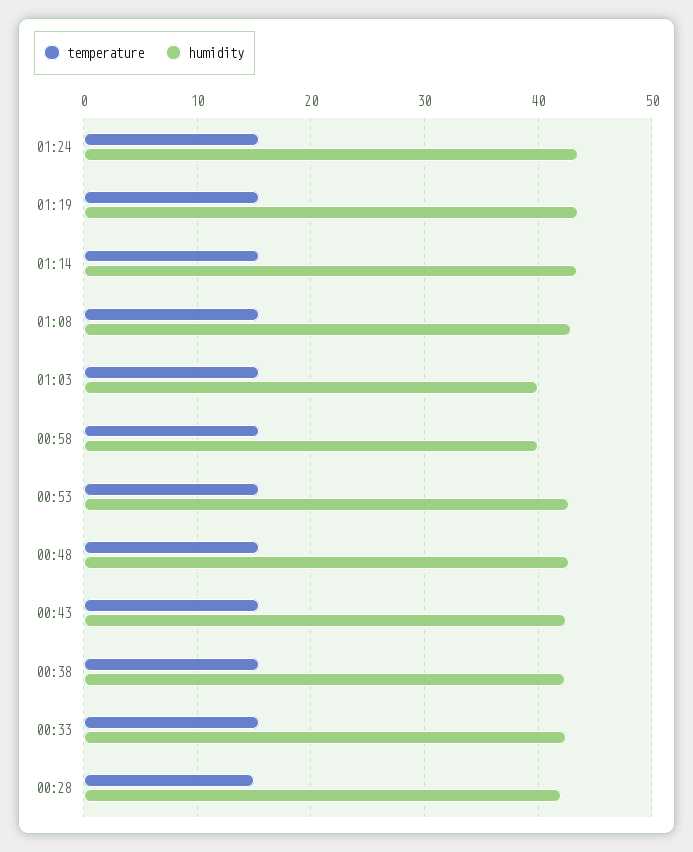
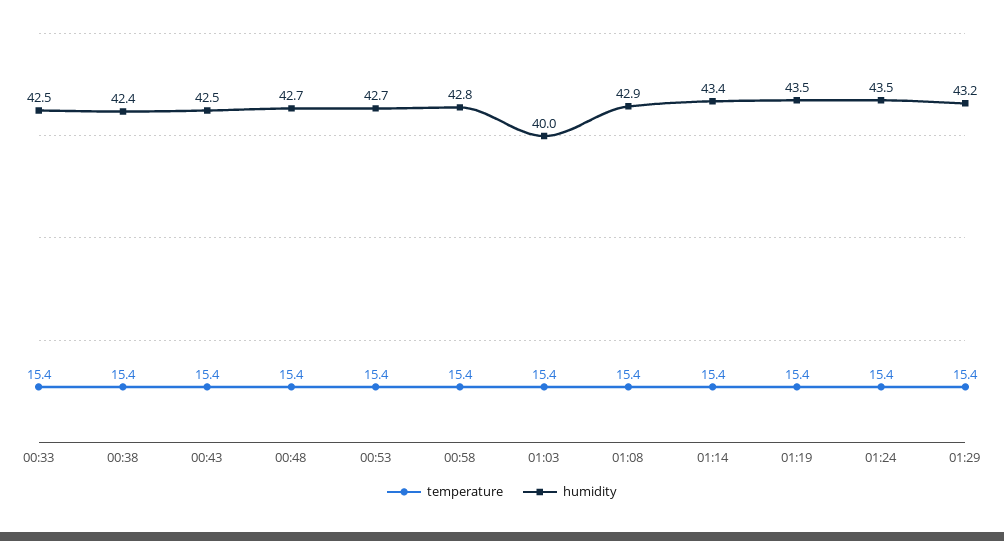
humidity, 00:58: 40 -> 42.8
temperature, 00:28: 15 -> none
humidity, 00:28: 42 -> none
temperature, 01:29: none -> 15.4
humidity, 01:29: none -> 43.2

